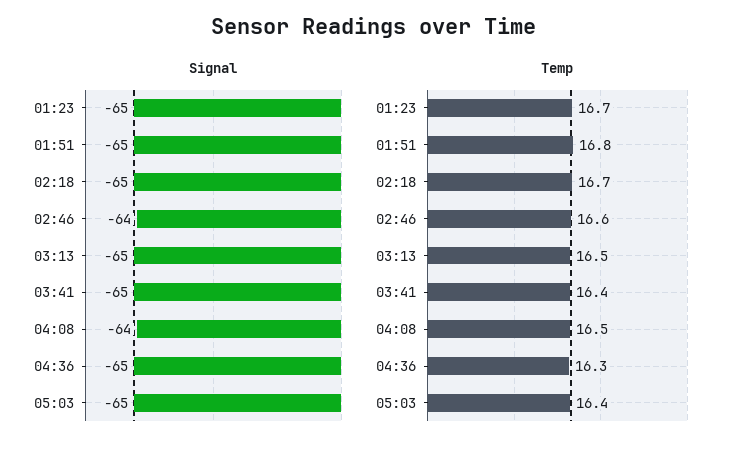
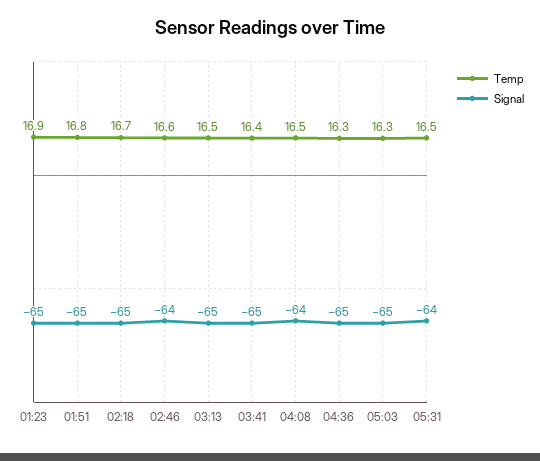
Temp, 01:23: 16.7 -> 16.9
Temp, 05:03: 16.4 -> 16.3
Temp, 05:31: none -> 16.5
Signal, 05:31: none -> -64

